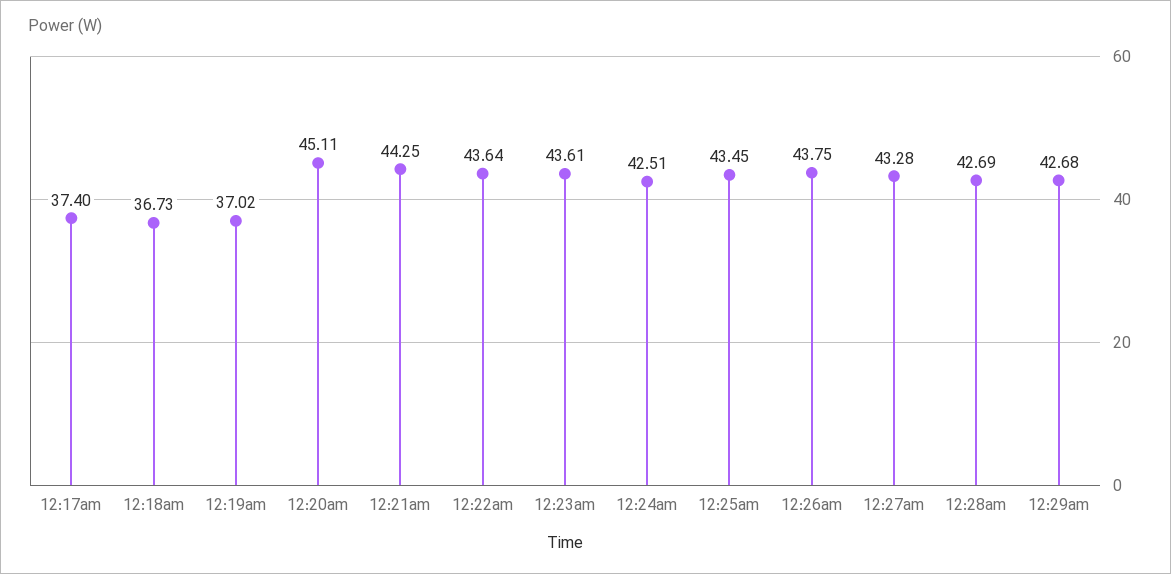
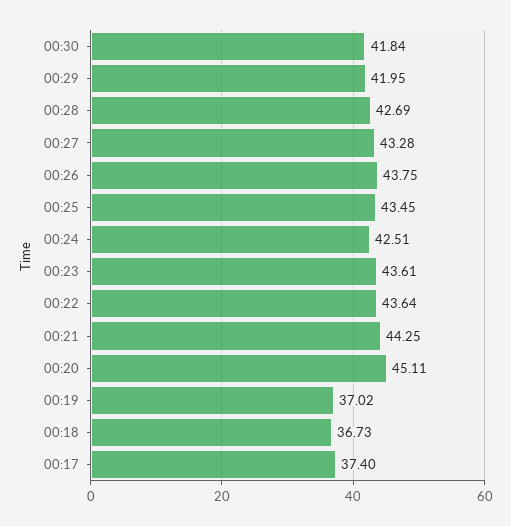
12:29am: 42.68 -> 41.95
00:30: none -> 41.84

